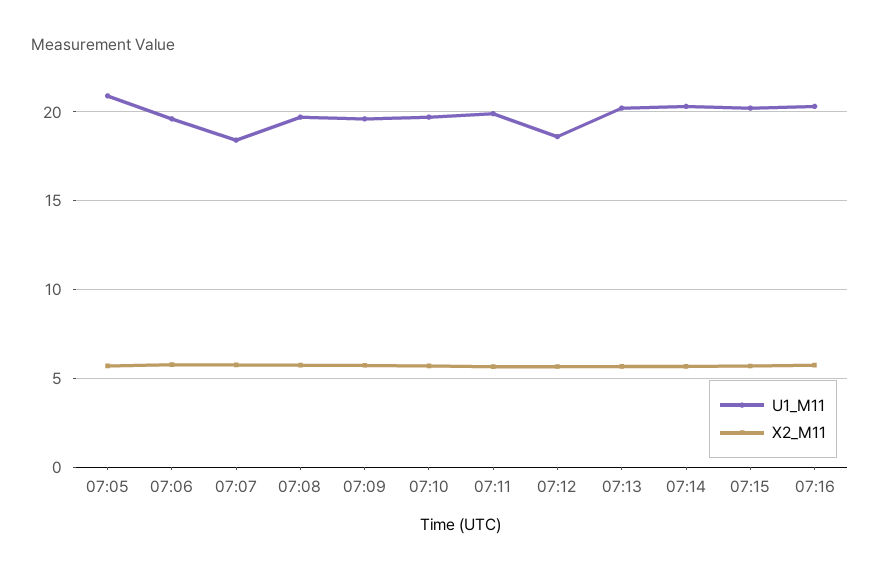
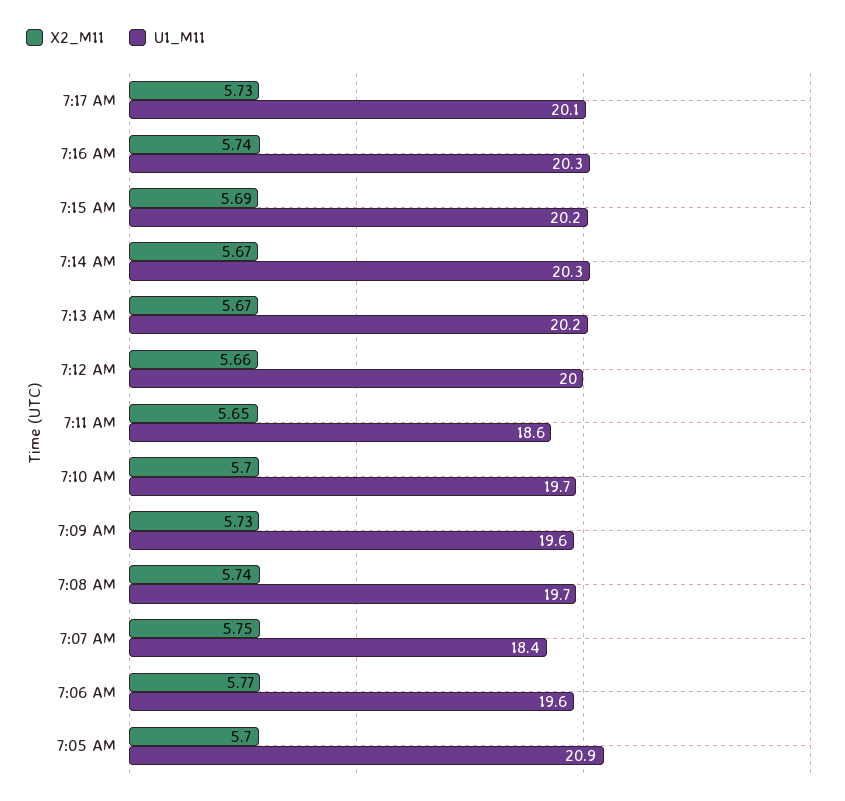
U1_M11, 07:11: 20 -> 18.6
U1_M11, 07:12: 18.5 -> 20
X2_M11, 7:17 AM: none -> 5.73
U1_M11, 7:17 AM: none -> 20.1

